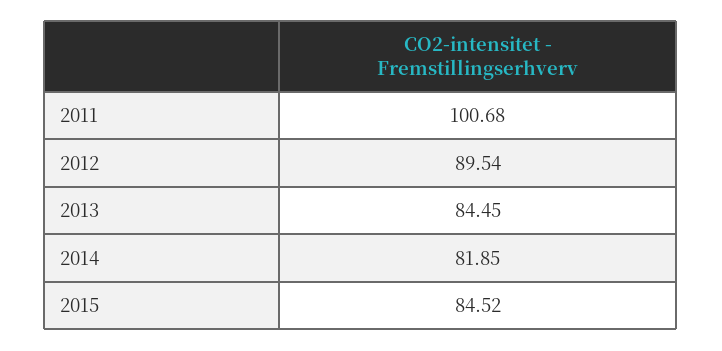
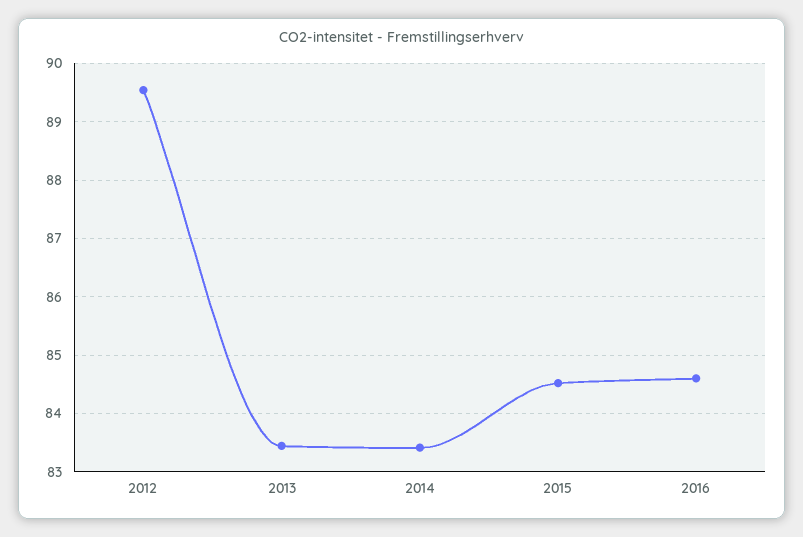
2011: 100.68 -> none
2013: 84.45 -> 83.4
2014: 81.85 -> 83.4
2016: none -> 84.6

